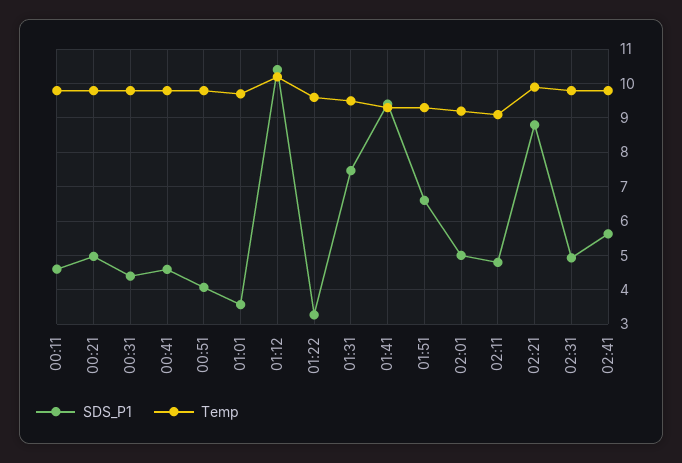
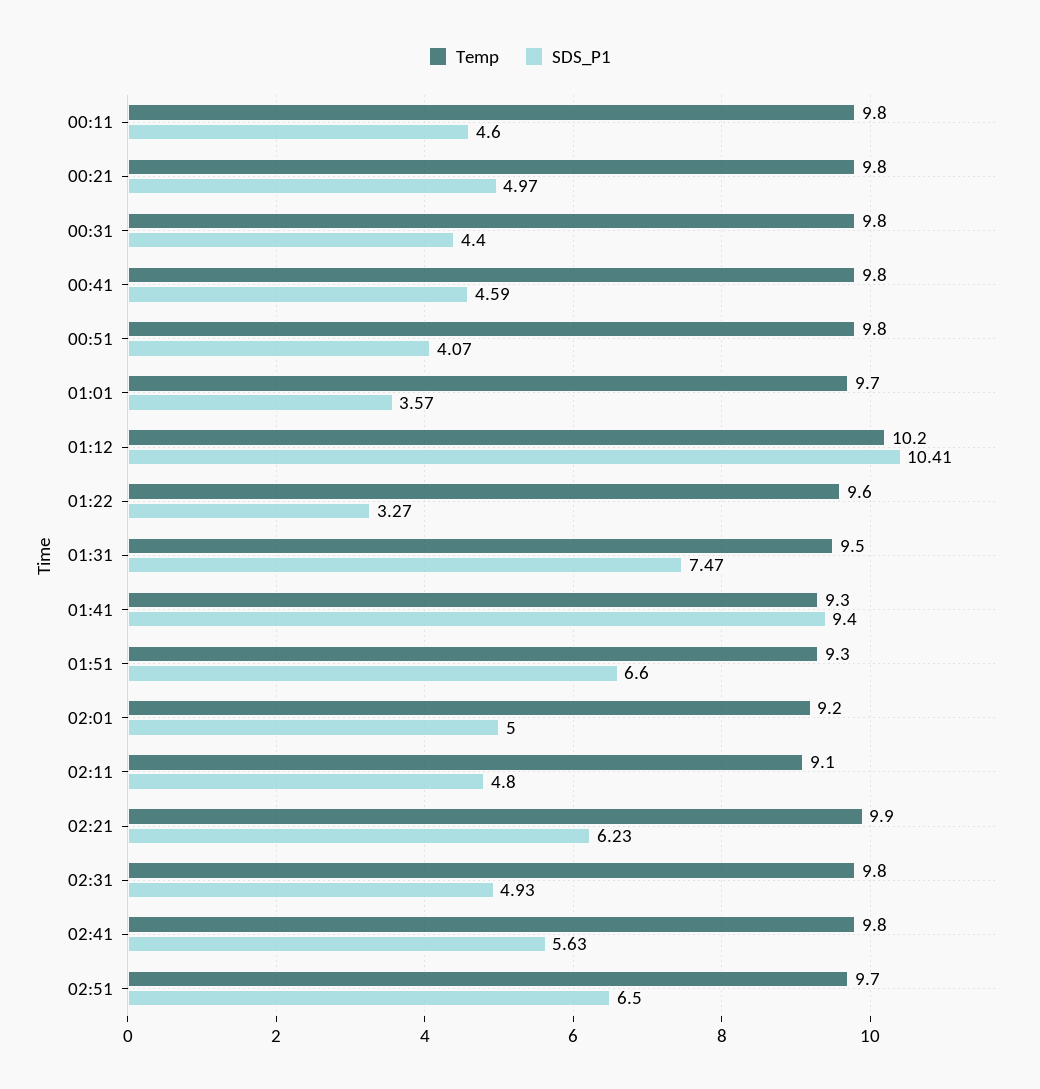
SDS_P1, 02:21: 8.8 -> 6.23
Temp, 02:51: none -> 9.7
SDS_P1, 02:51: none -> 6.5

